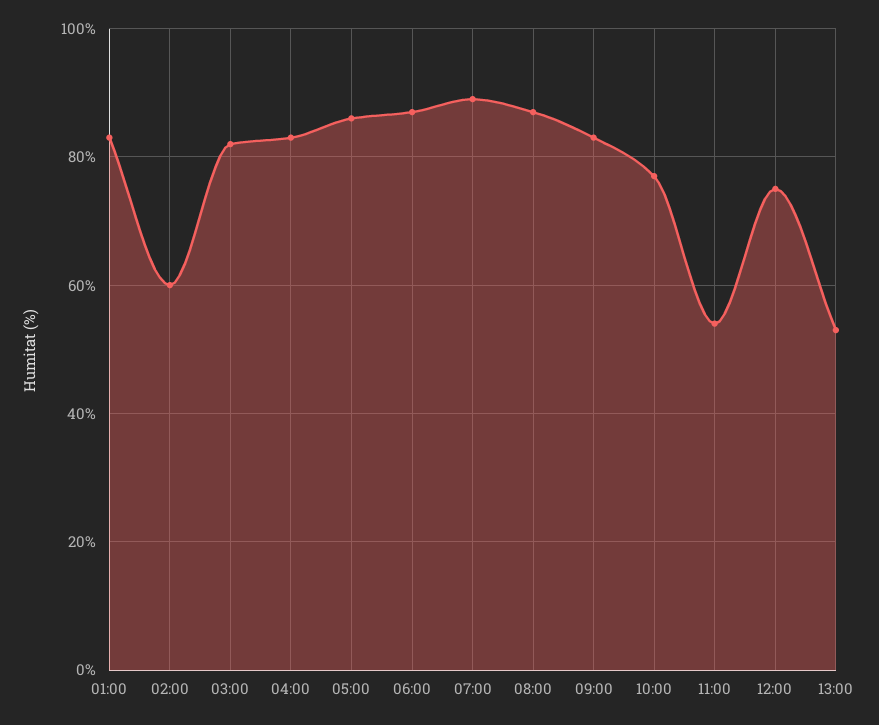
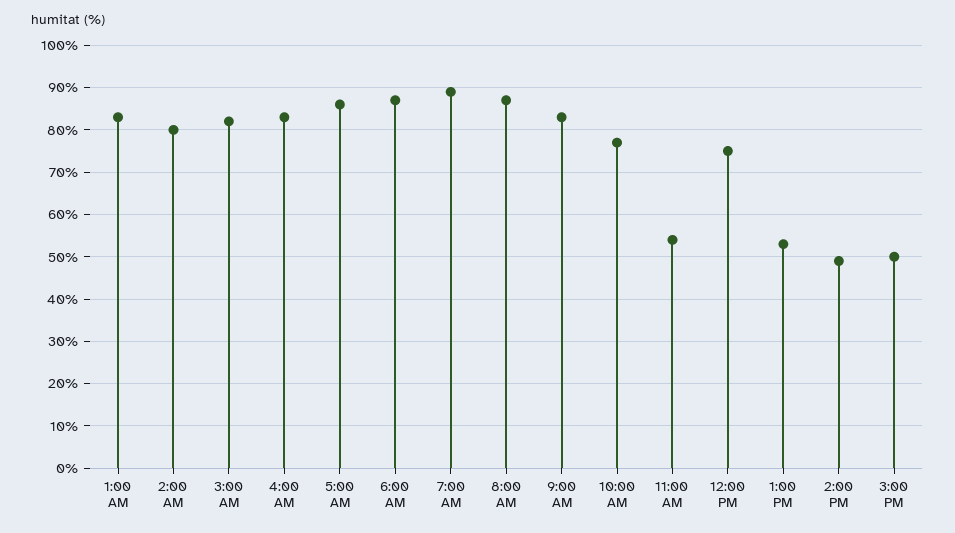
02:00: 60 -> 80
2:00 PM: none -> 50
3:00 PM: none -> 50

